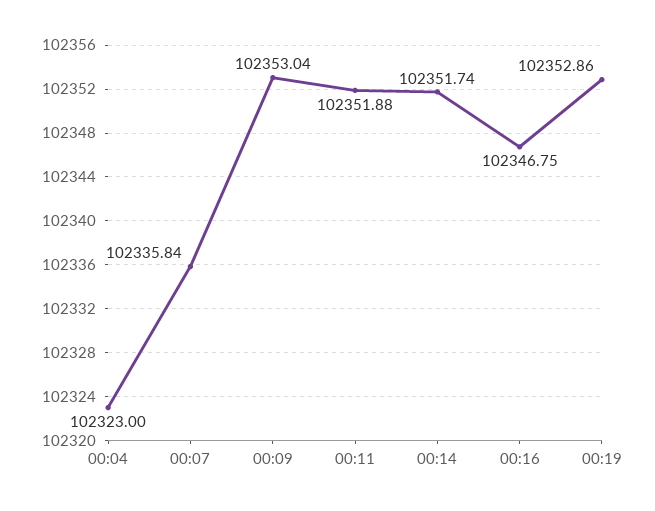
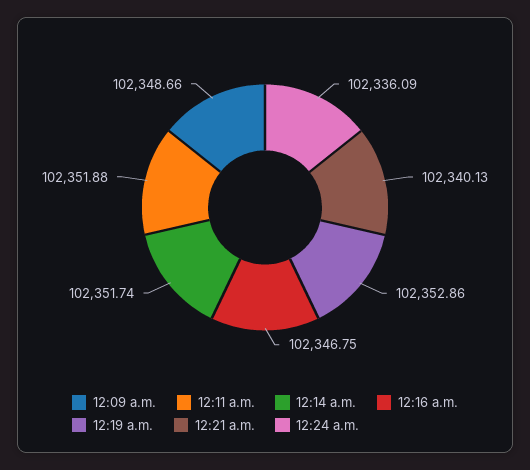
00:04: 102323 -> none
00:07: 102335.84 -> none
00:09: 102353.04 -> 102348.66
12:21 a.m.: none -> 102340.13
12:24 a.m.: none -> 102336.09

